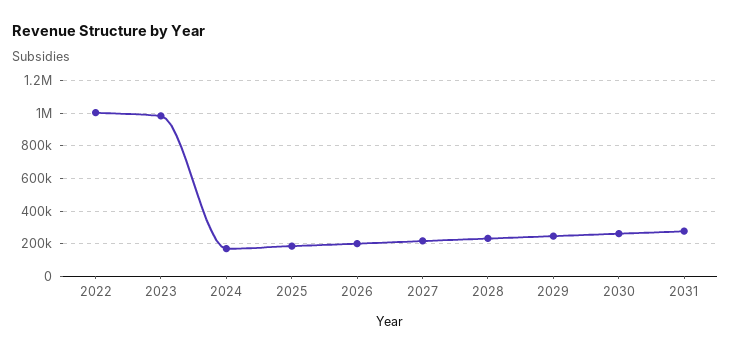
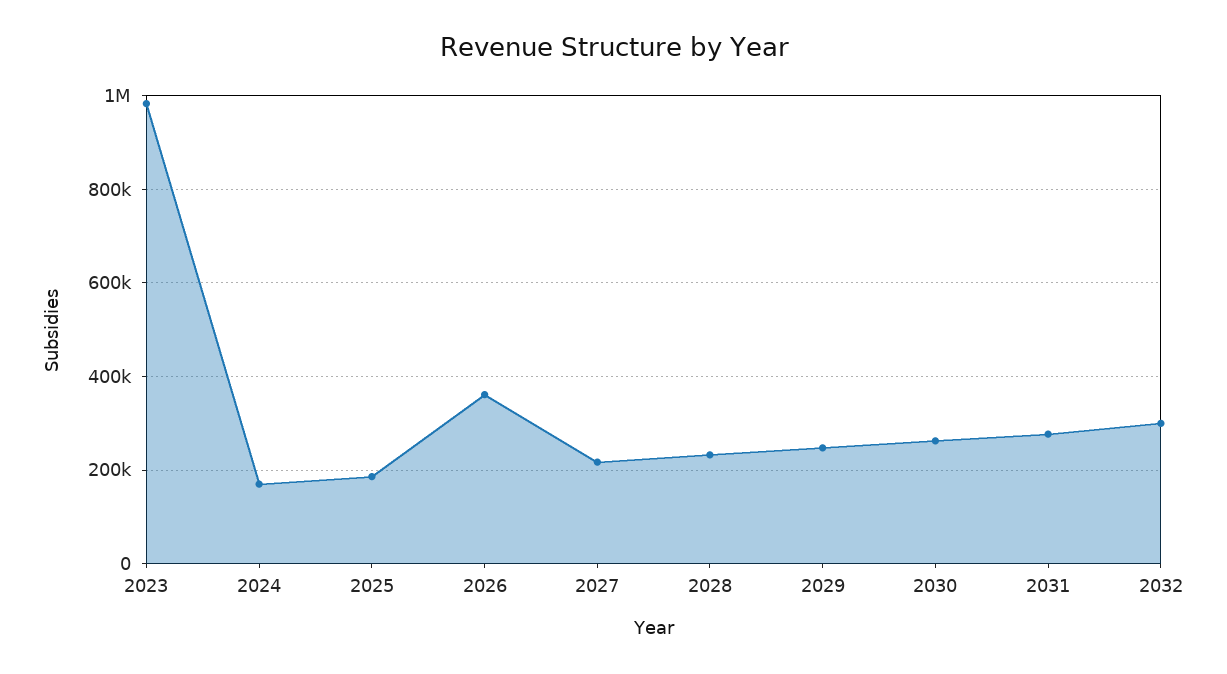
2022: 1000000 -> none
2026: 200000 -> 360000
2032: none -> 300000

